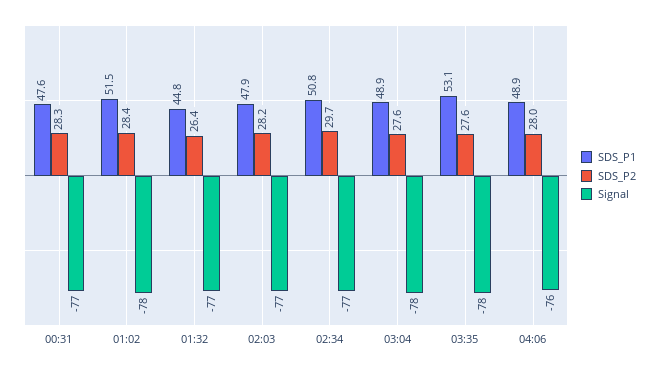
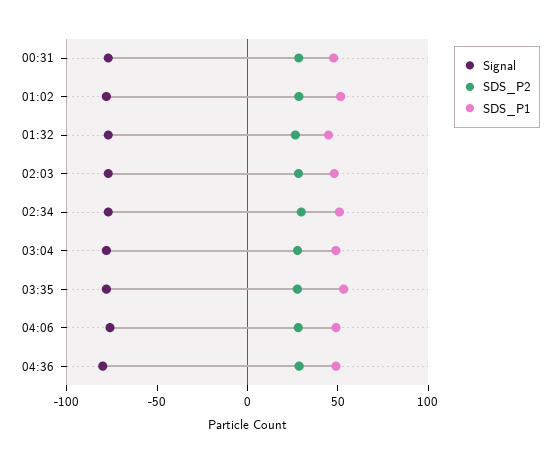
Signal, 04:36: none -> -80
SDS_P2, 04:36: none -> 30
SDS_P1, 04:36: none -> 50

